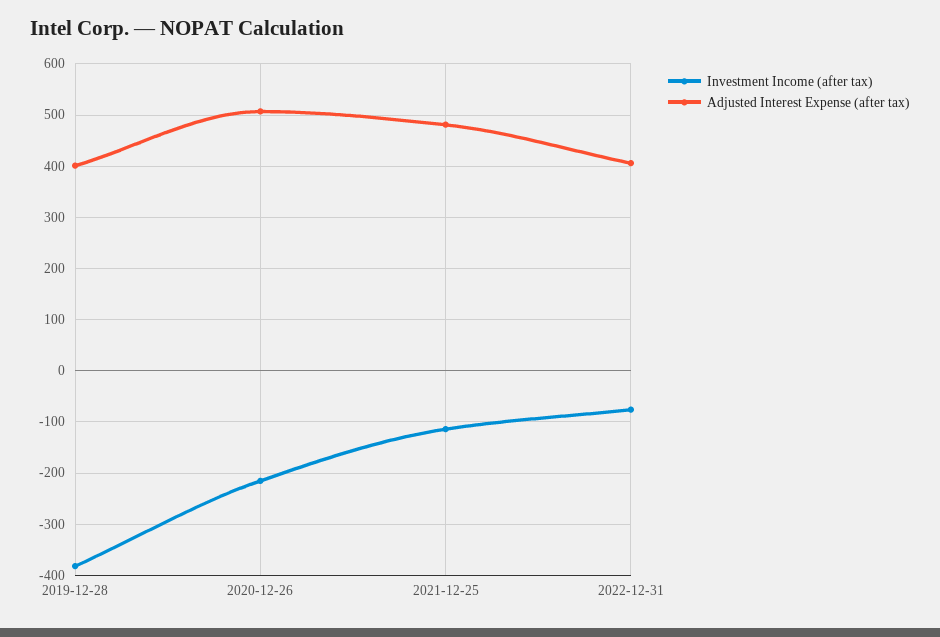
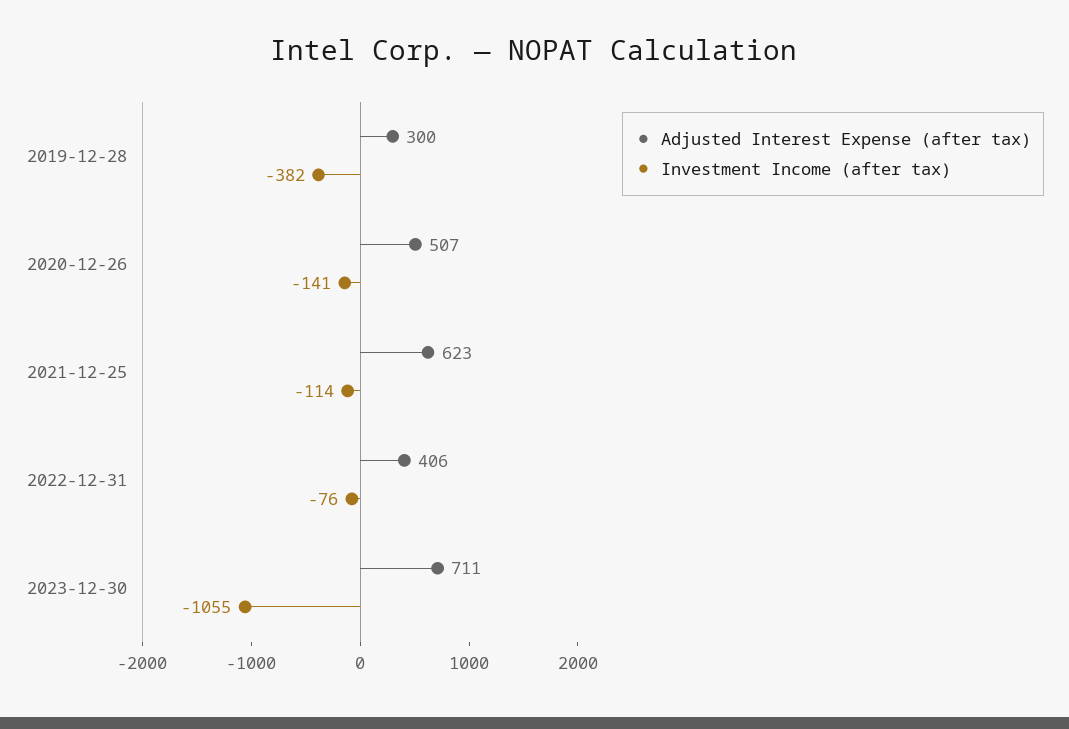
Adjusted Interest Expense (after tax), 2019-12-28: 400 -> 300
Investment Income (after tax), 2020-12-26: -220 -> -141
Adjusted Interest Expense (after tax), 2021-12-25: 480 -> 623
Adjusted Interest Expense (after tax), 2023-12-30: none -> 711
Investment Income (after tax), 2023-12-30: none -> -1055

